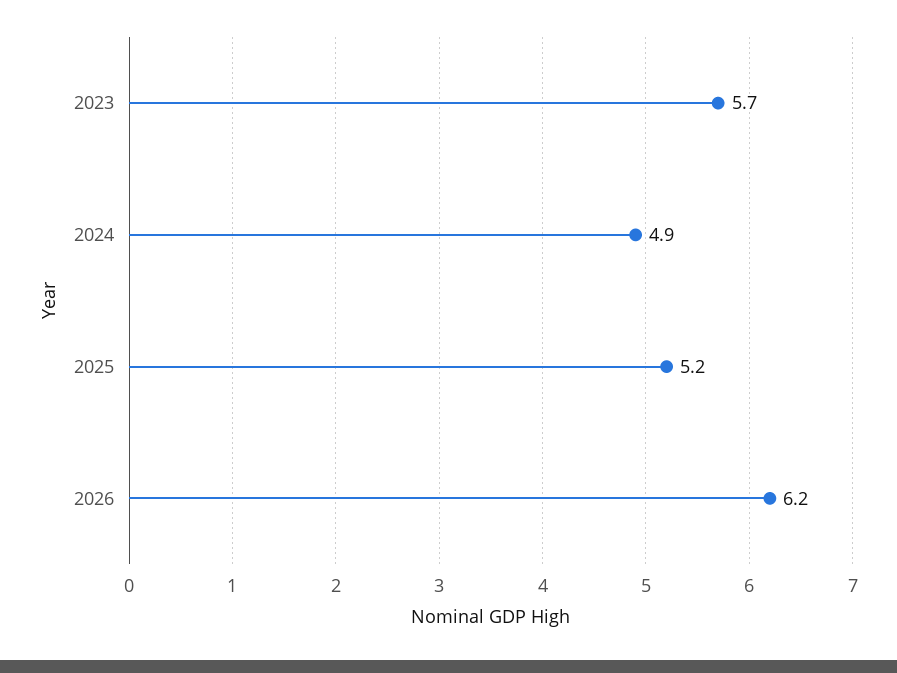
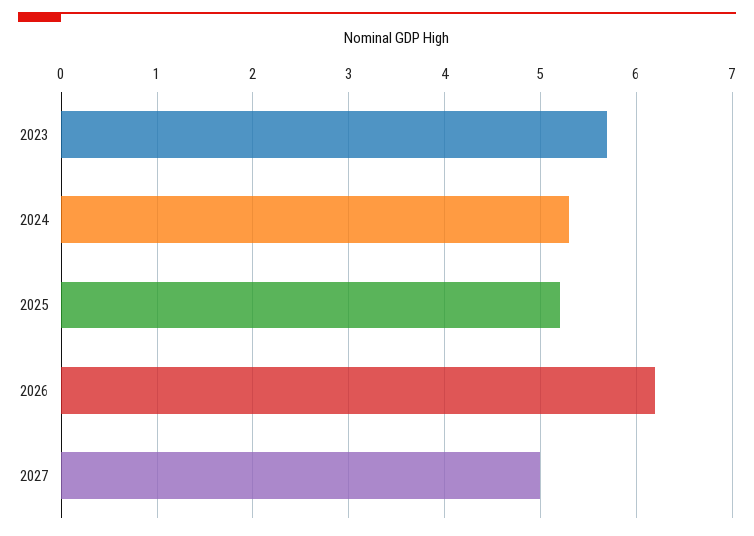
2024: 4.9 -> 5.3
2027: none -> 5

